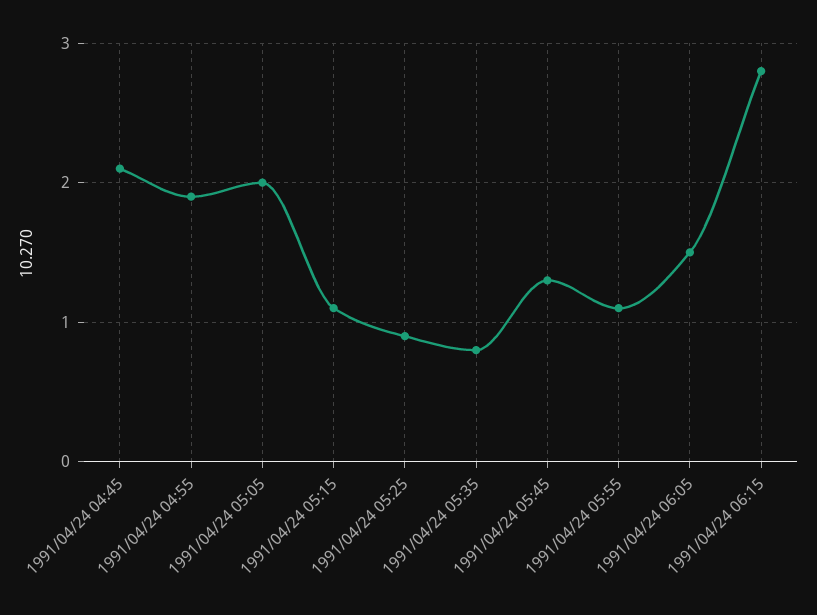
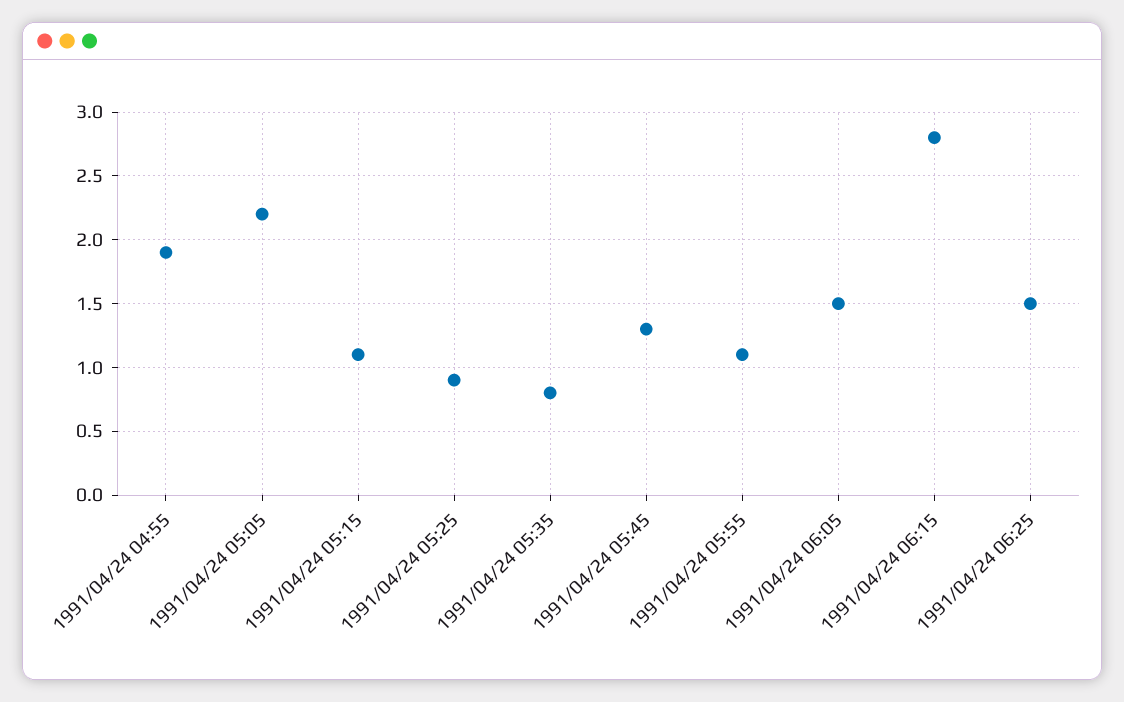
1991/04/24 04:45: 2.1 -> none
1991/04/24 05:05: 2 -> 2.2
1991/04/24 06:25: none -> 1.5

